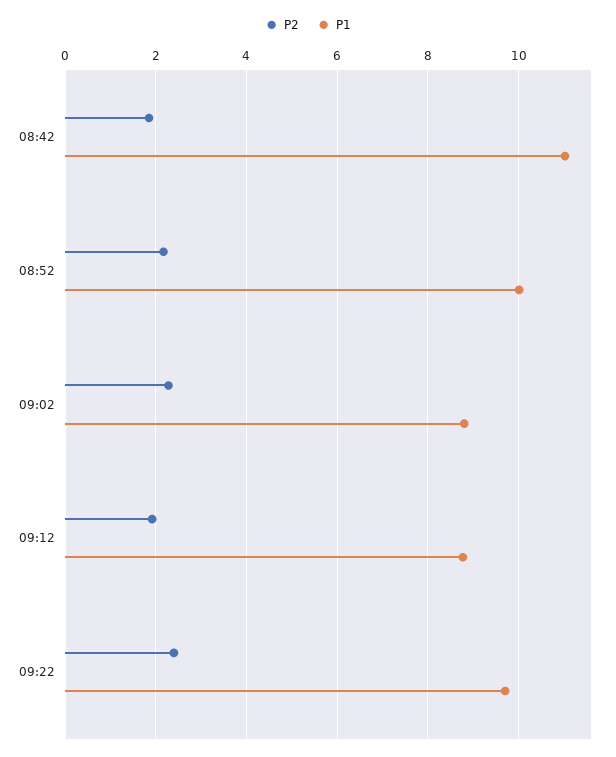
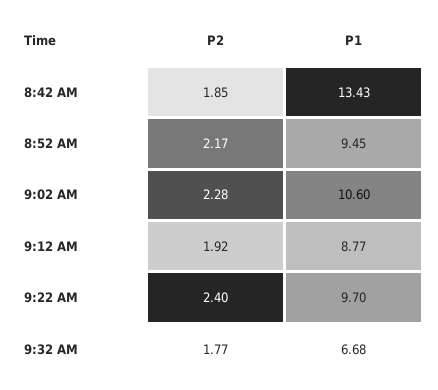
P1, 08:42: 11 -> 13.43
P1, 08:52: 10 -> 9.45
P1, 09:02: 8.8 -> 10.6
P2, 9:32 AM: none -> 1.77
P1, 9:32 AM: none -> 6.68

